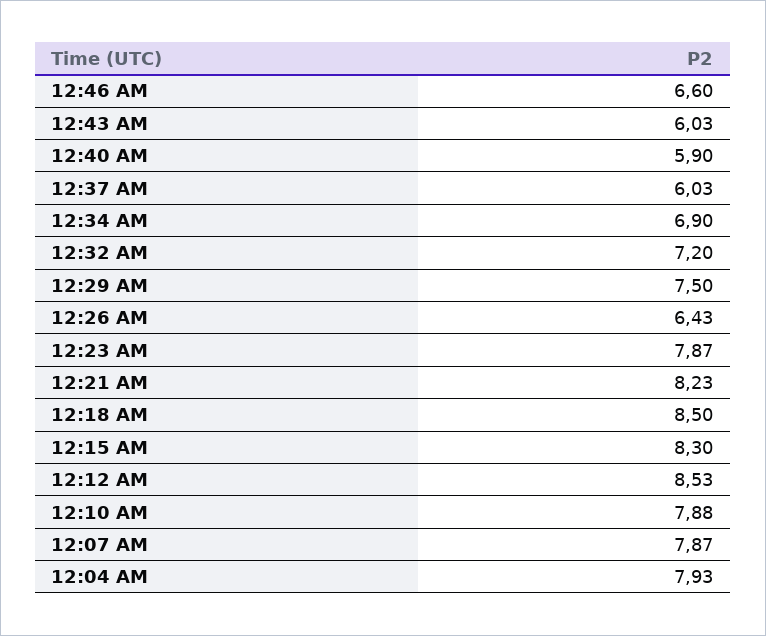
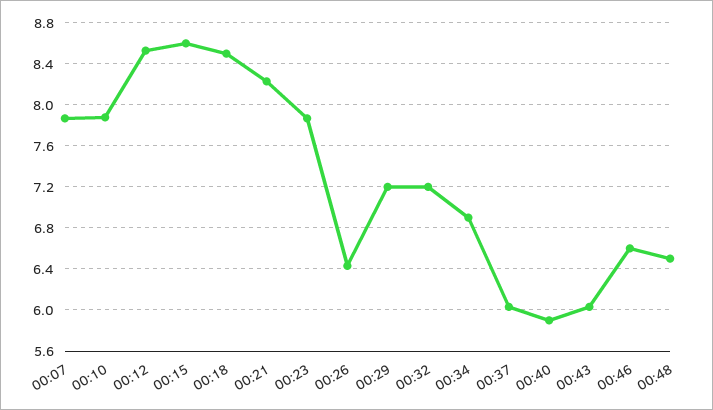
12:29 AM: 7.5 -> 7.2
12:15 AM: 8.3 -> 8.6
12:04 AM: 7.93 -> none
00:48: none -> 6.5

